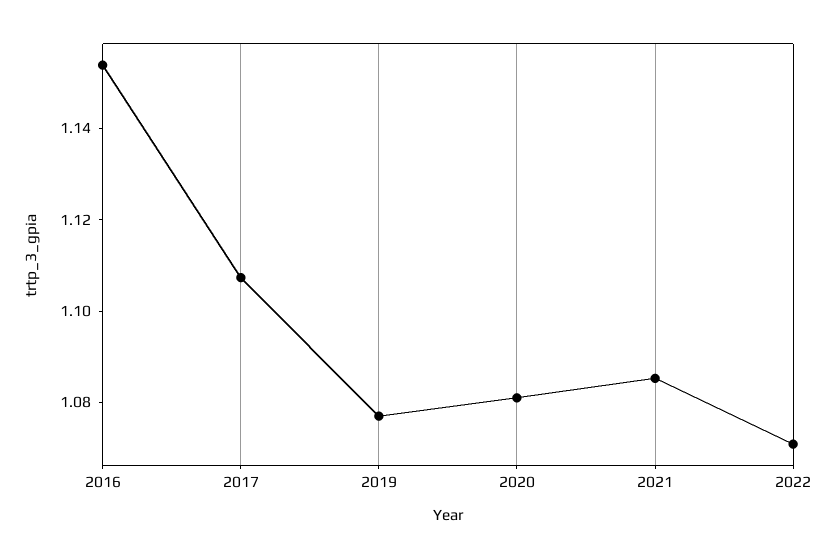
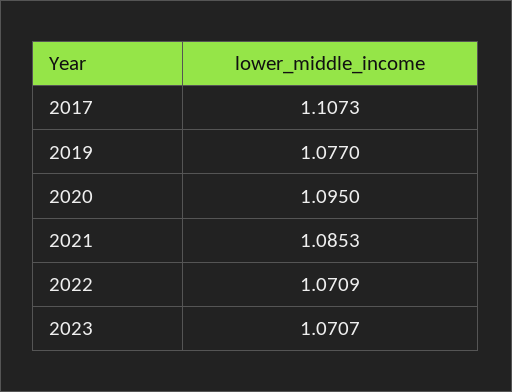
2016: 1.155 -> none
2020: 1.08 -> 1.095
2023: none -> 1.0707

